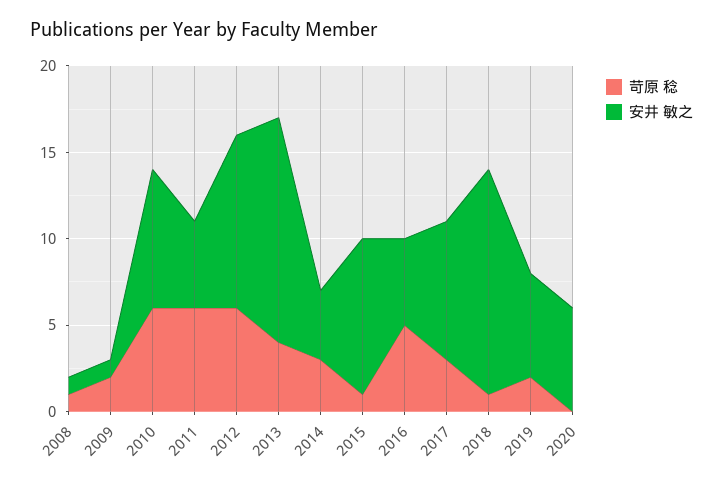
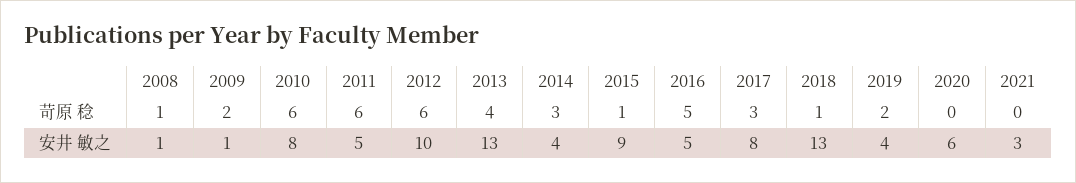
安井 敏之, 2019: 6 -> 4
苛原 稔, 2021: none -> 0
安井 敏之, 2021: none -> 3

